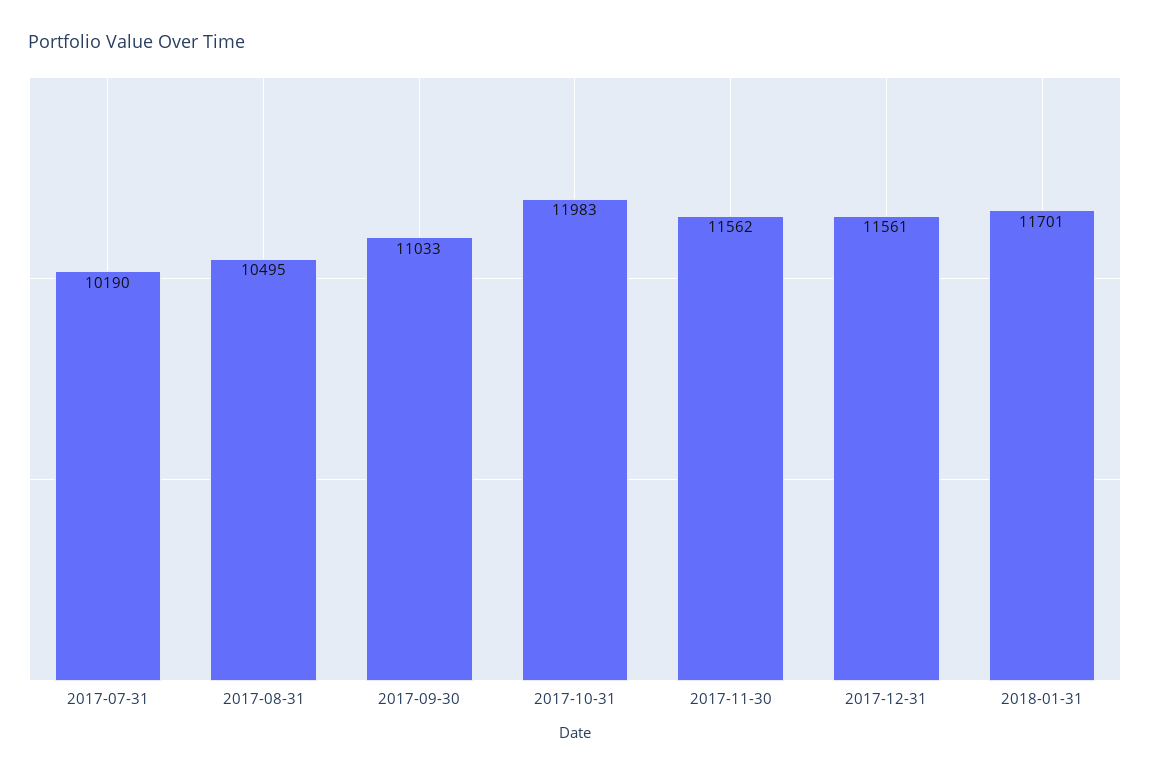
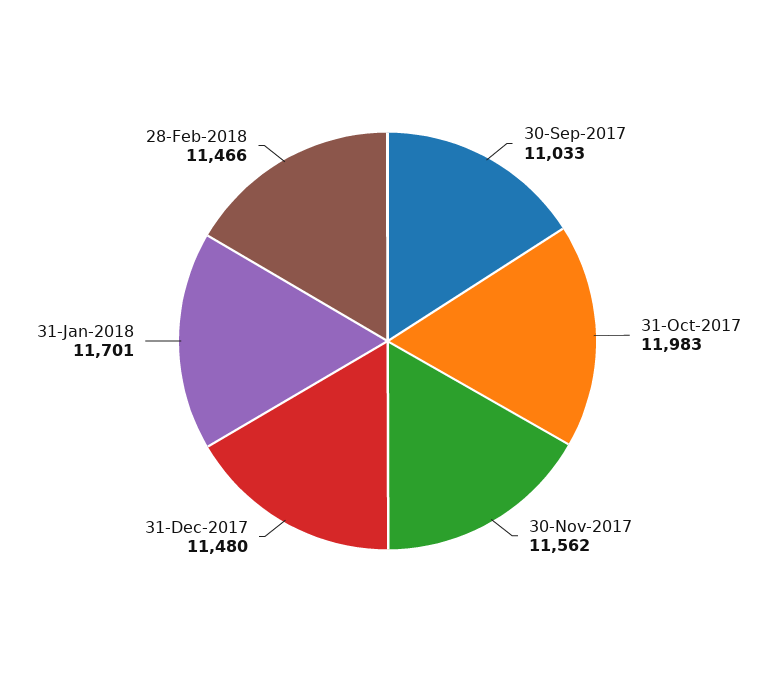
2017-07-31: 10190 -> none
2017-08-31: 10495 -> none
2017-12-31: 11561 -> 11480
28-Feb-2018: none -> 11466

